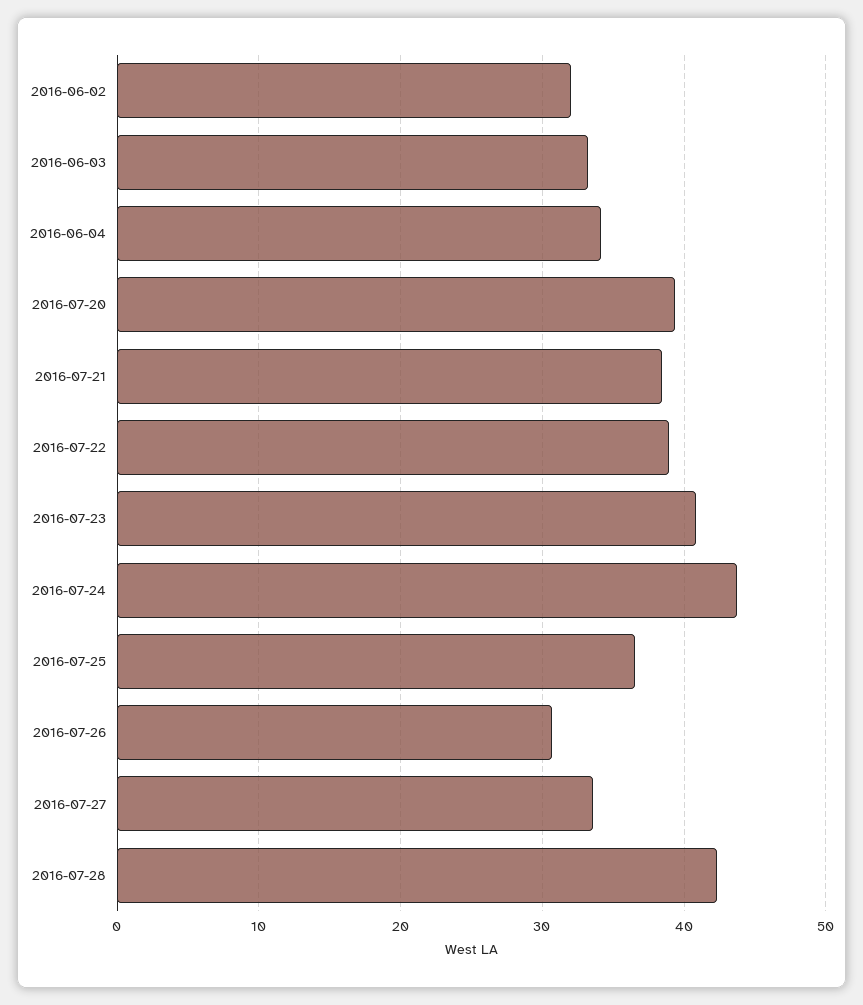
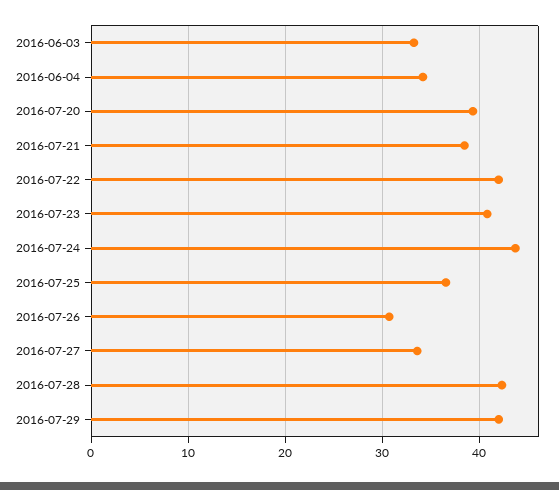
2016-06-02: 32 -> none
2016-07-22: 39 -> 42
2016-07-29: none -> 42

